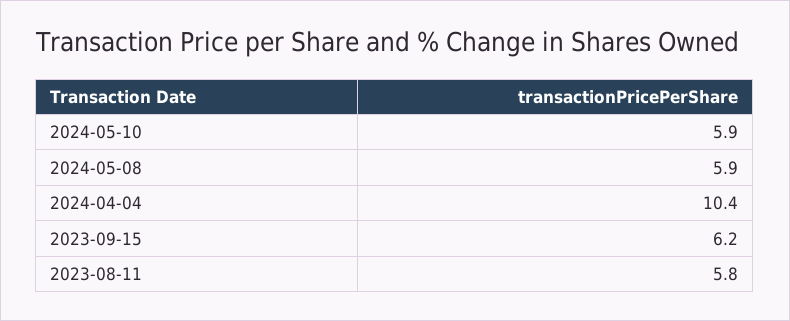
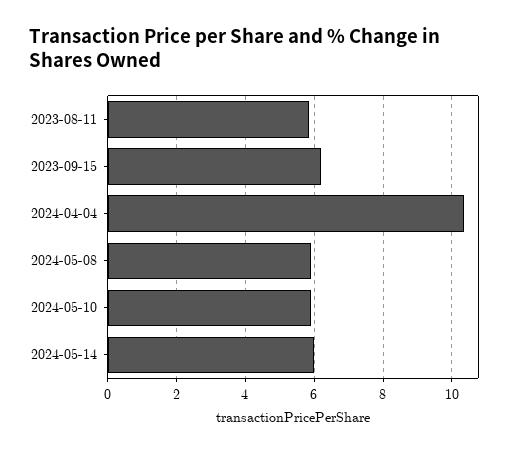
2024-05-14: none -> 6

